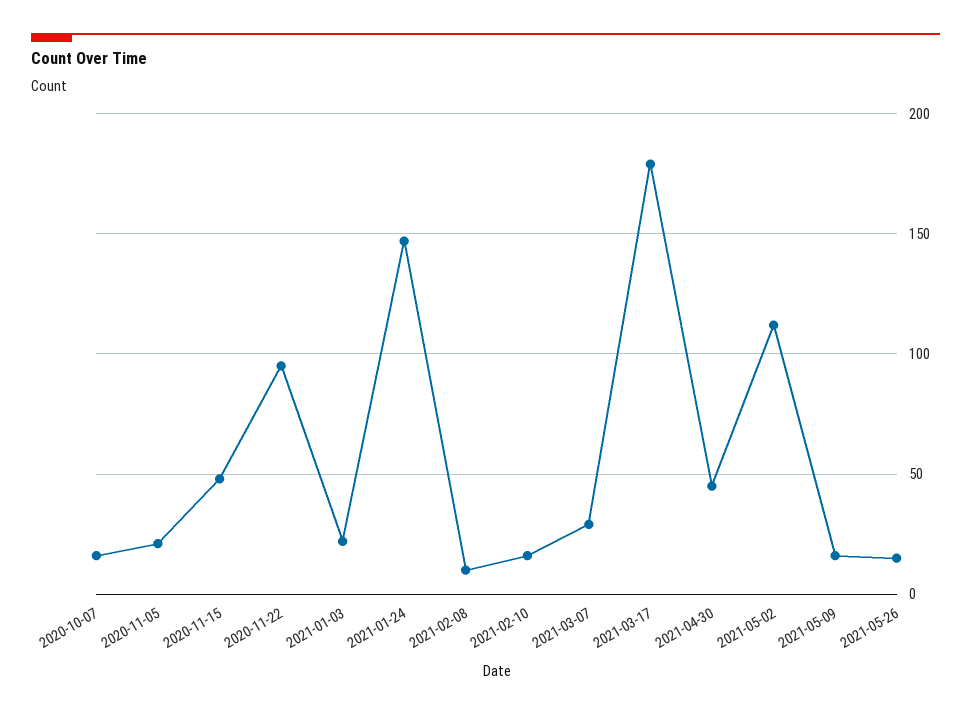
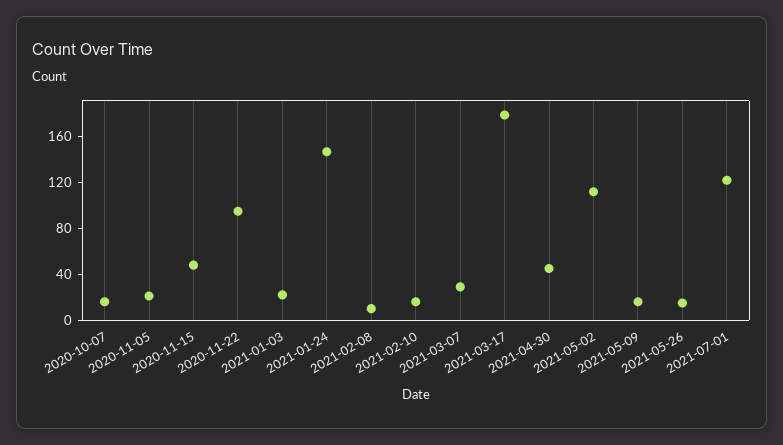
2021-07-01: none -> 120

